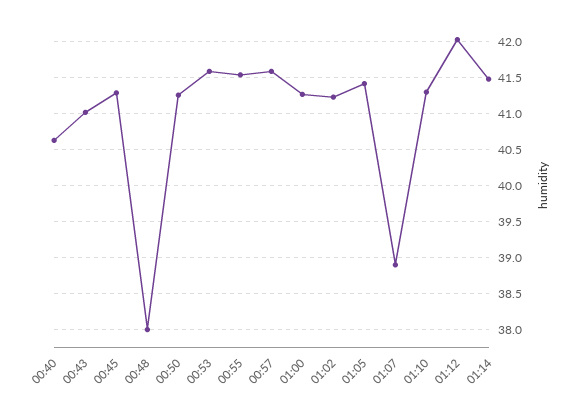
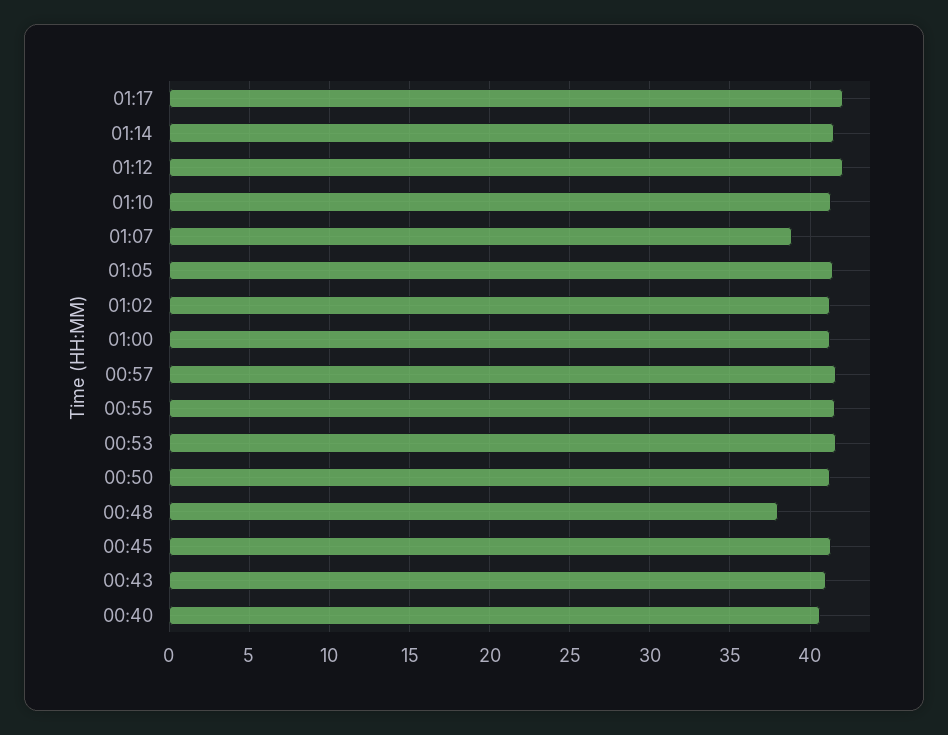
01:17: none -> 42

